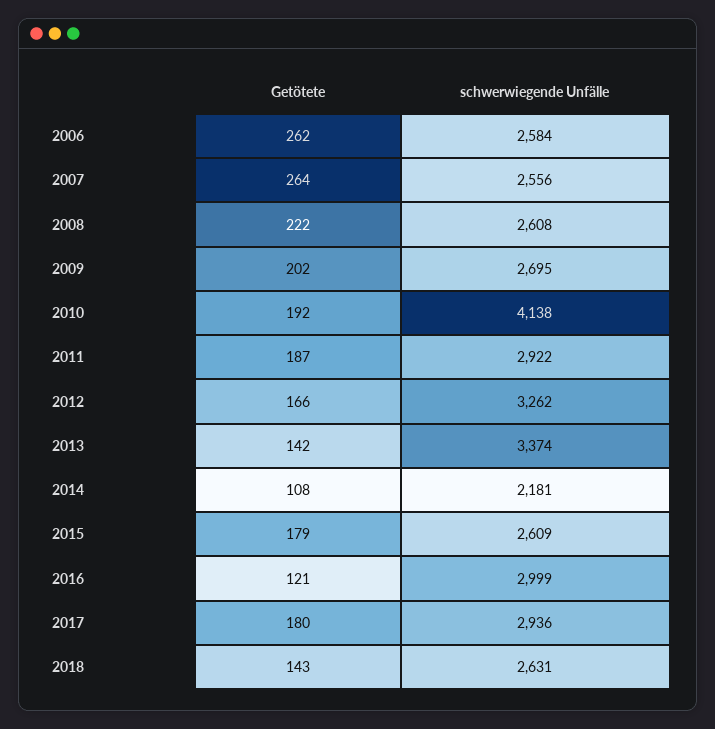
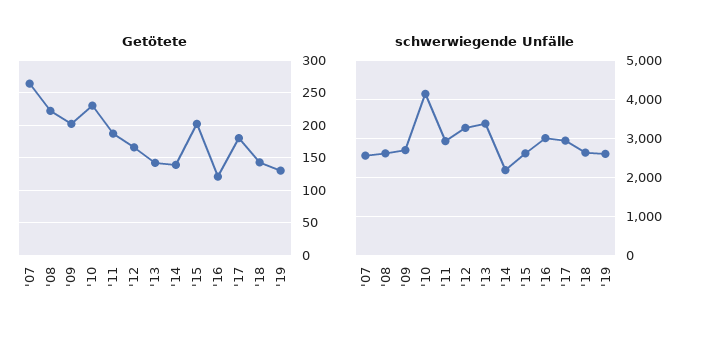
Getötete, 2006: 262 -> none
schwerwiegende Unfälle, 2006: 2584 -> none
Getötete, 2010: 192 -> 230
Getötete, 2014: 108 -> 140
Getötete, 2015: 179 -> 200
Getötete, '19: none -> 130
schwerwiegende Unfälle, '19: none -> 2600

